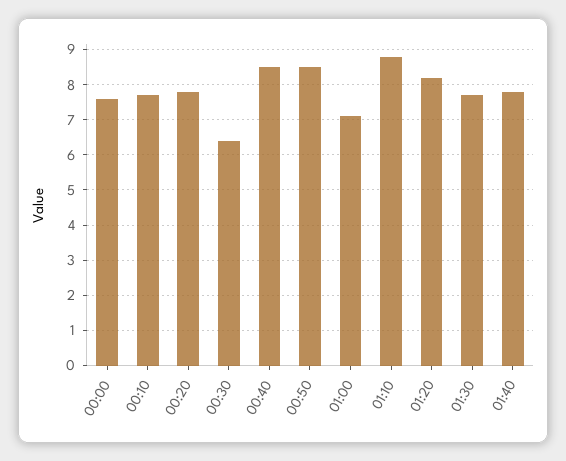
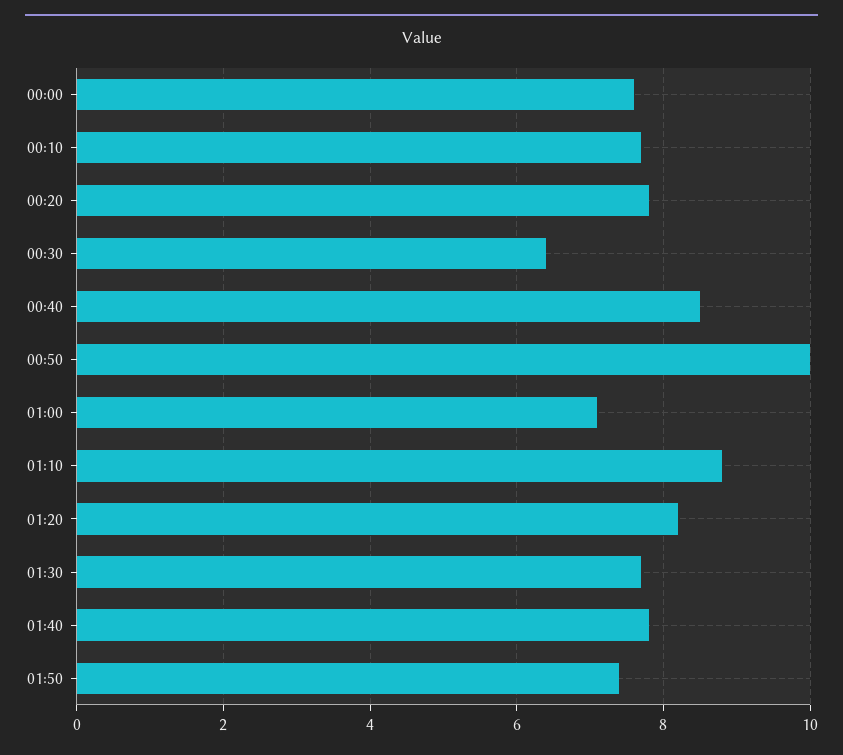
00:50: 8.5 -> 10
01:50: none -> 7.5

